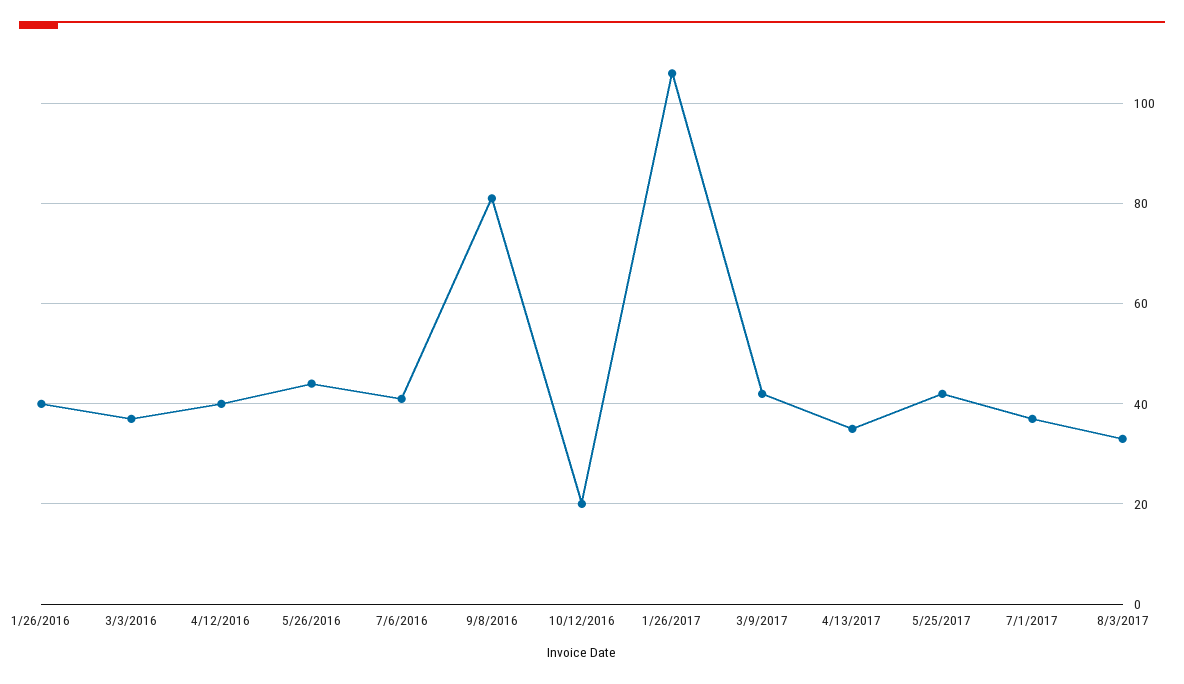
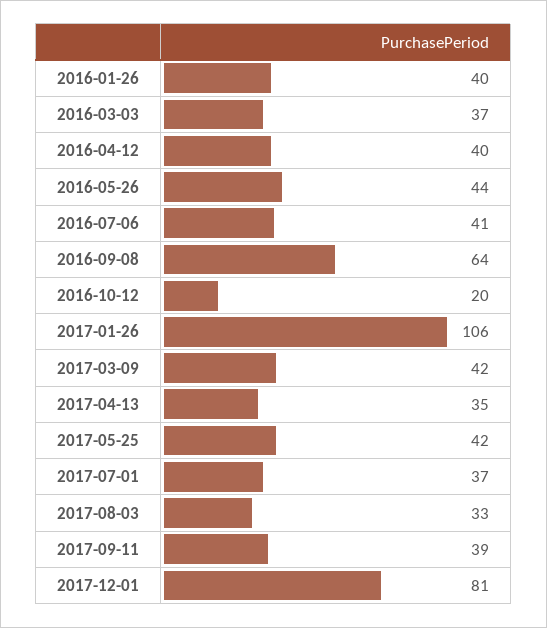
9/8/2016: 80 -> 64
2017-09-11: none -> 39
2017-12-01: none -> 81

